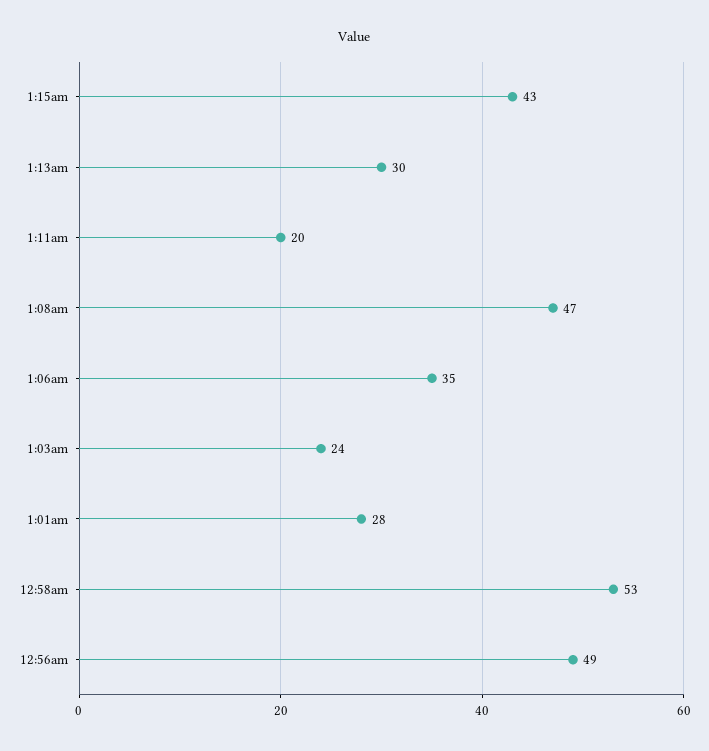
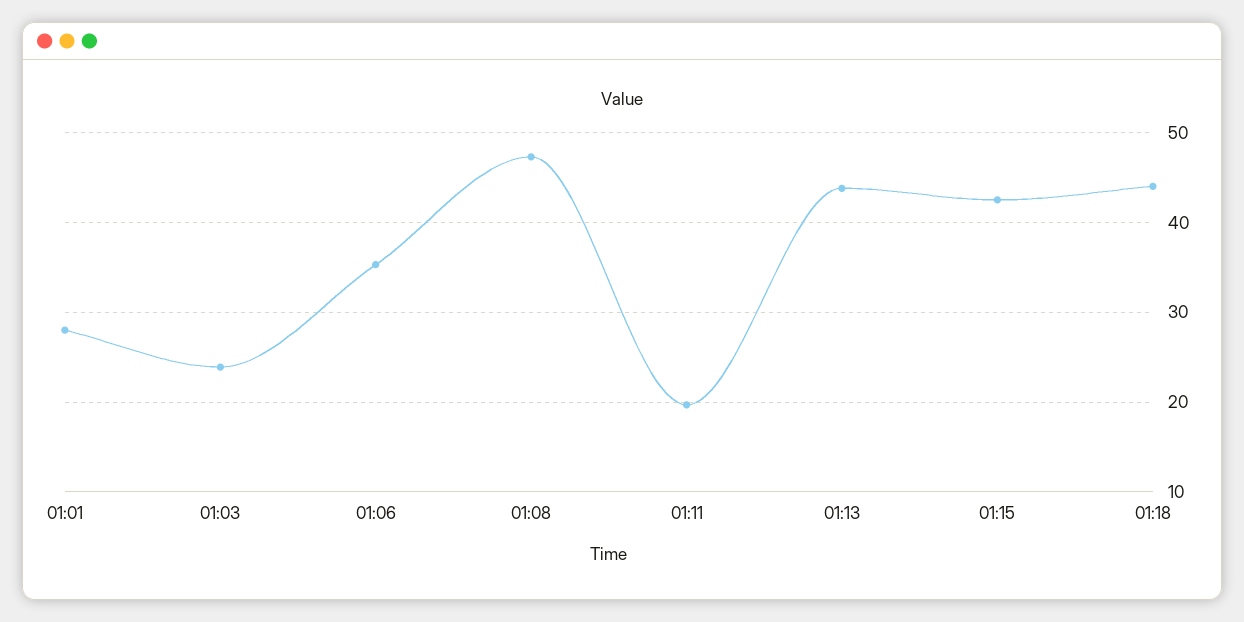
1:13am: 30 -> 44
12:58am: 53 -> none
12:56am: 49 -> none
01:18: none -> 44

